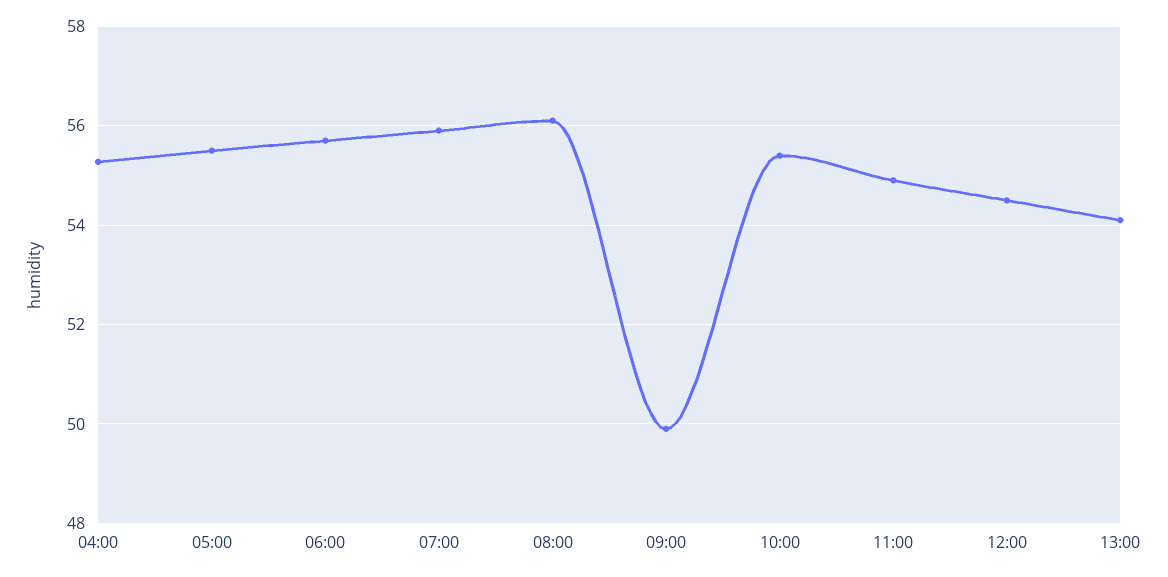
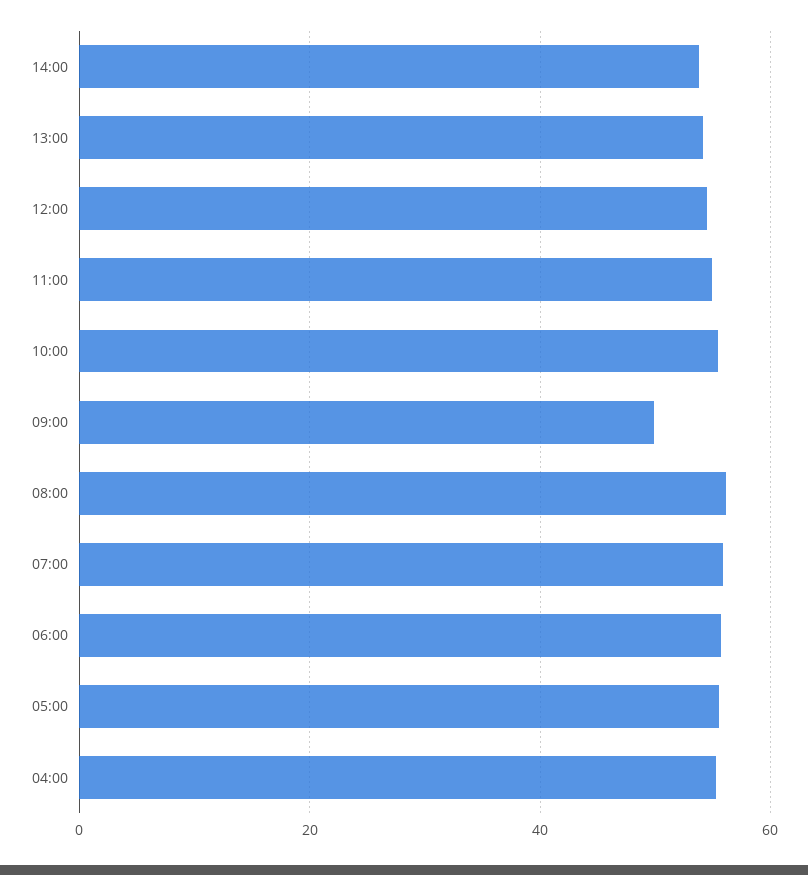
14:00: none -> 54

